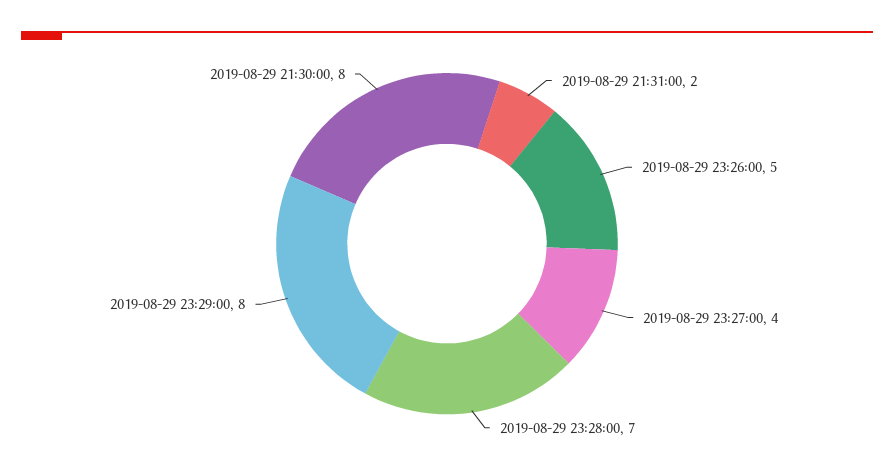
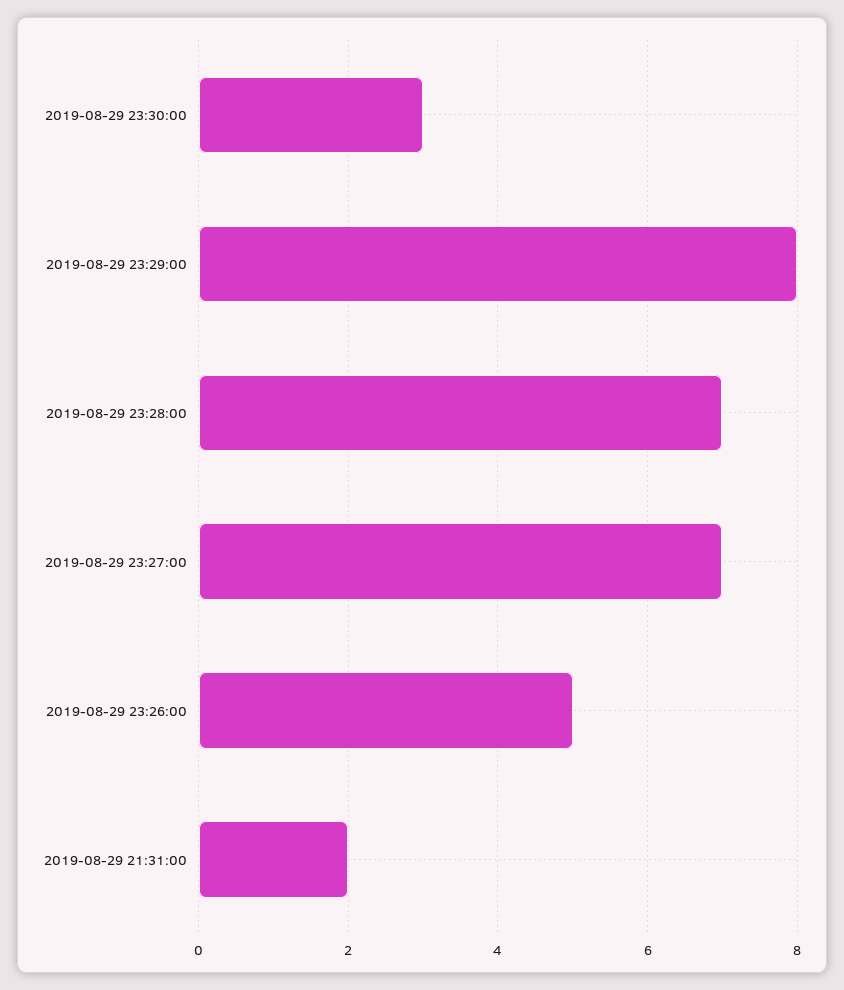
2019-08-29 23:27:00: 4 -> 7
2019-08-29 21:30:00: 8 -> none
2019-08-29 23:30:00: none -> 3

